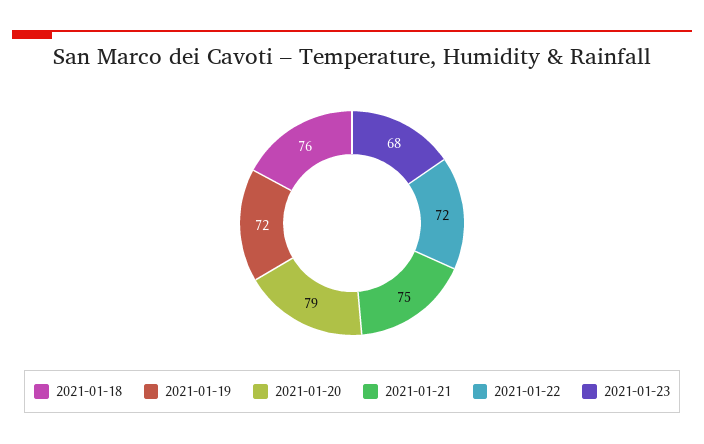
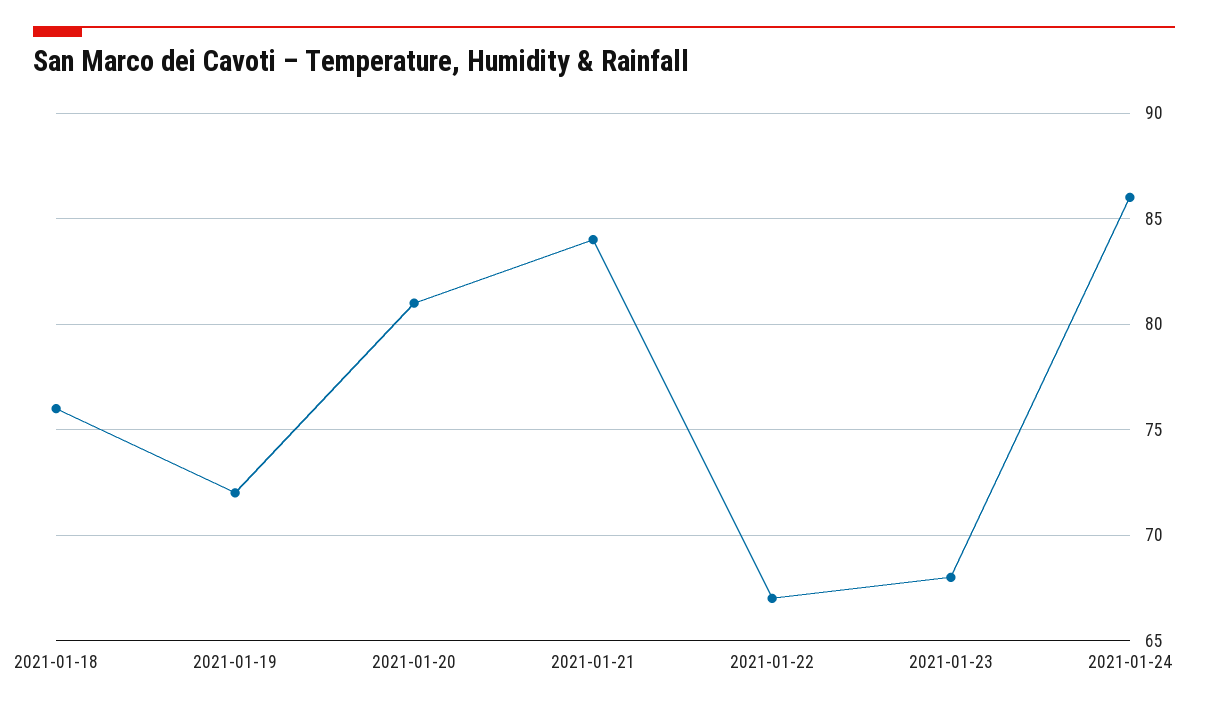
2021-01-20: 79 -> 81
2021-01-21: 75 -> 84
2021-01-22: 72 -> 67
2021-01-24: none -> 86

